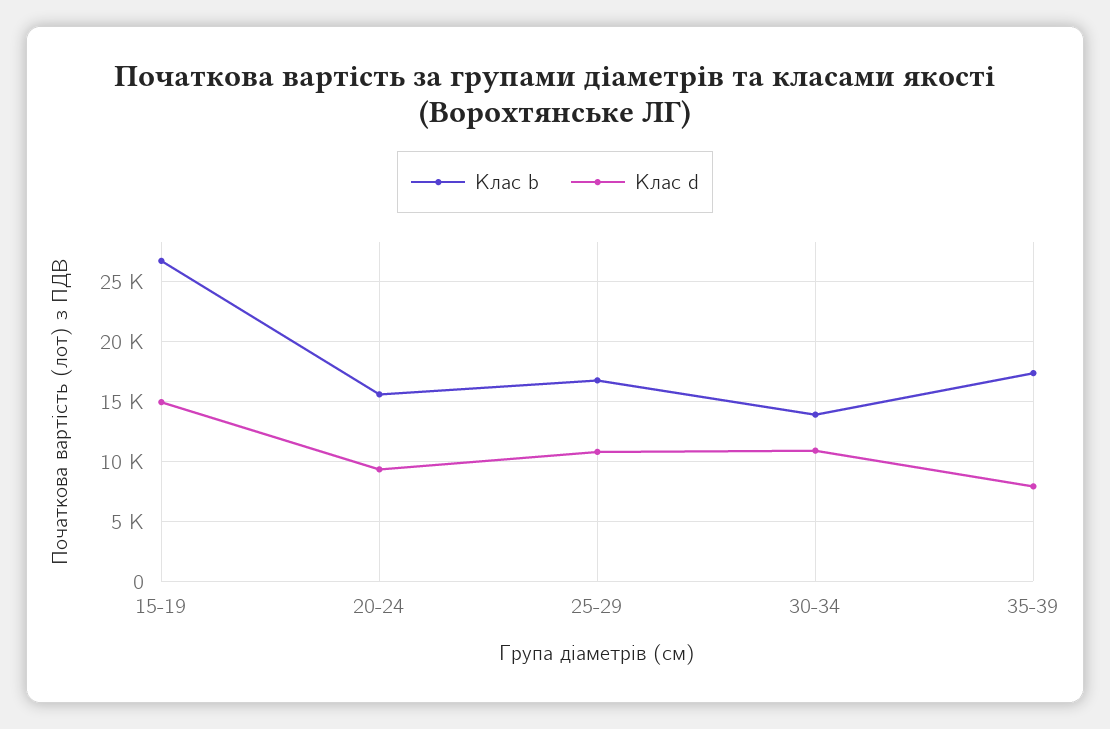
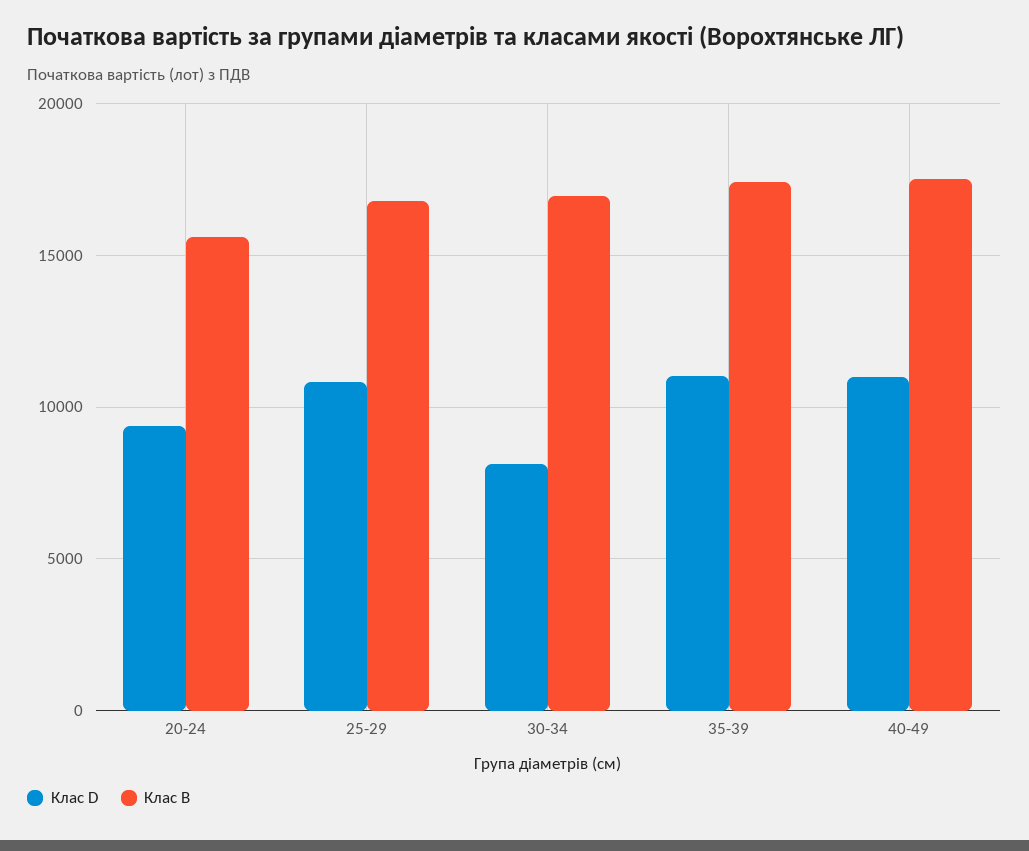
Клас b, 15-19: 27000 -> none
Клас d, 15-19: 15000 -> none
Клас b, 30-34: 14000 -> 17000
Клас d, 30-34: 11000 -> 8000
Клас d, 35-39: 8000 -> 11000
Клас d, 40-49: none -> 11000
Клас b, 40-49: none -> 17500

